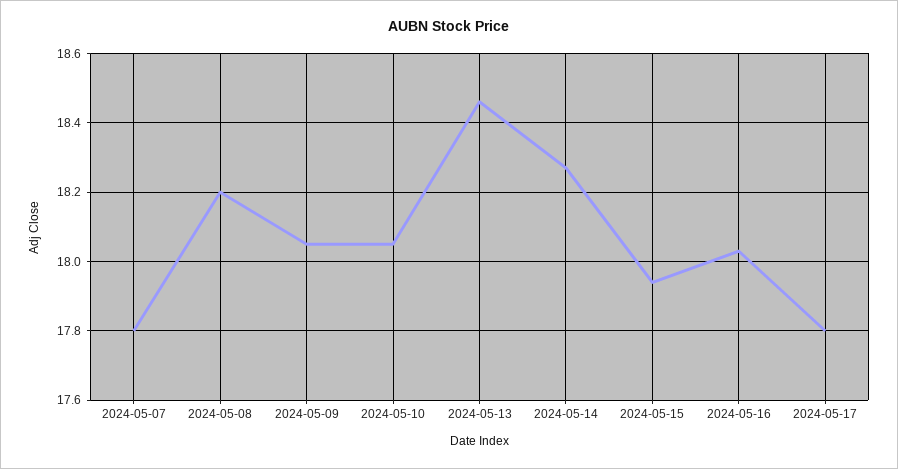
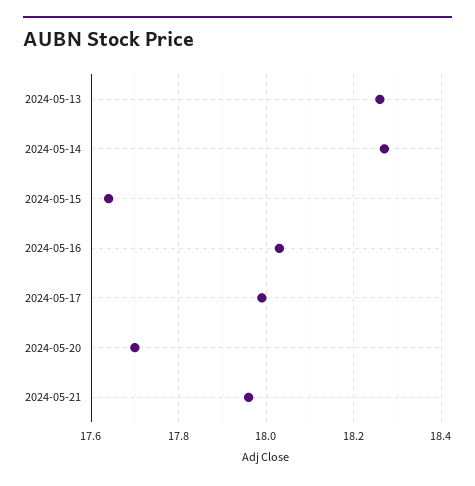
2024-05-07: 17.8 -> none
2024-05-08: 18.2 -> none
2024-05-09: 18.05 -> none
2024-05-10: 18.05 -> none
2024-05-13: 18.45 -> 18.25
2024-05-15: 17.95 -> 17.65
2024-05-17: 17.8 -> 18
2024-05-20: none -> 17.7
2024-05-21: none -> 17.95

